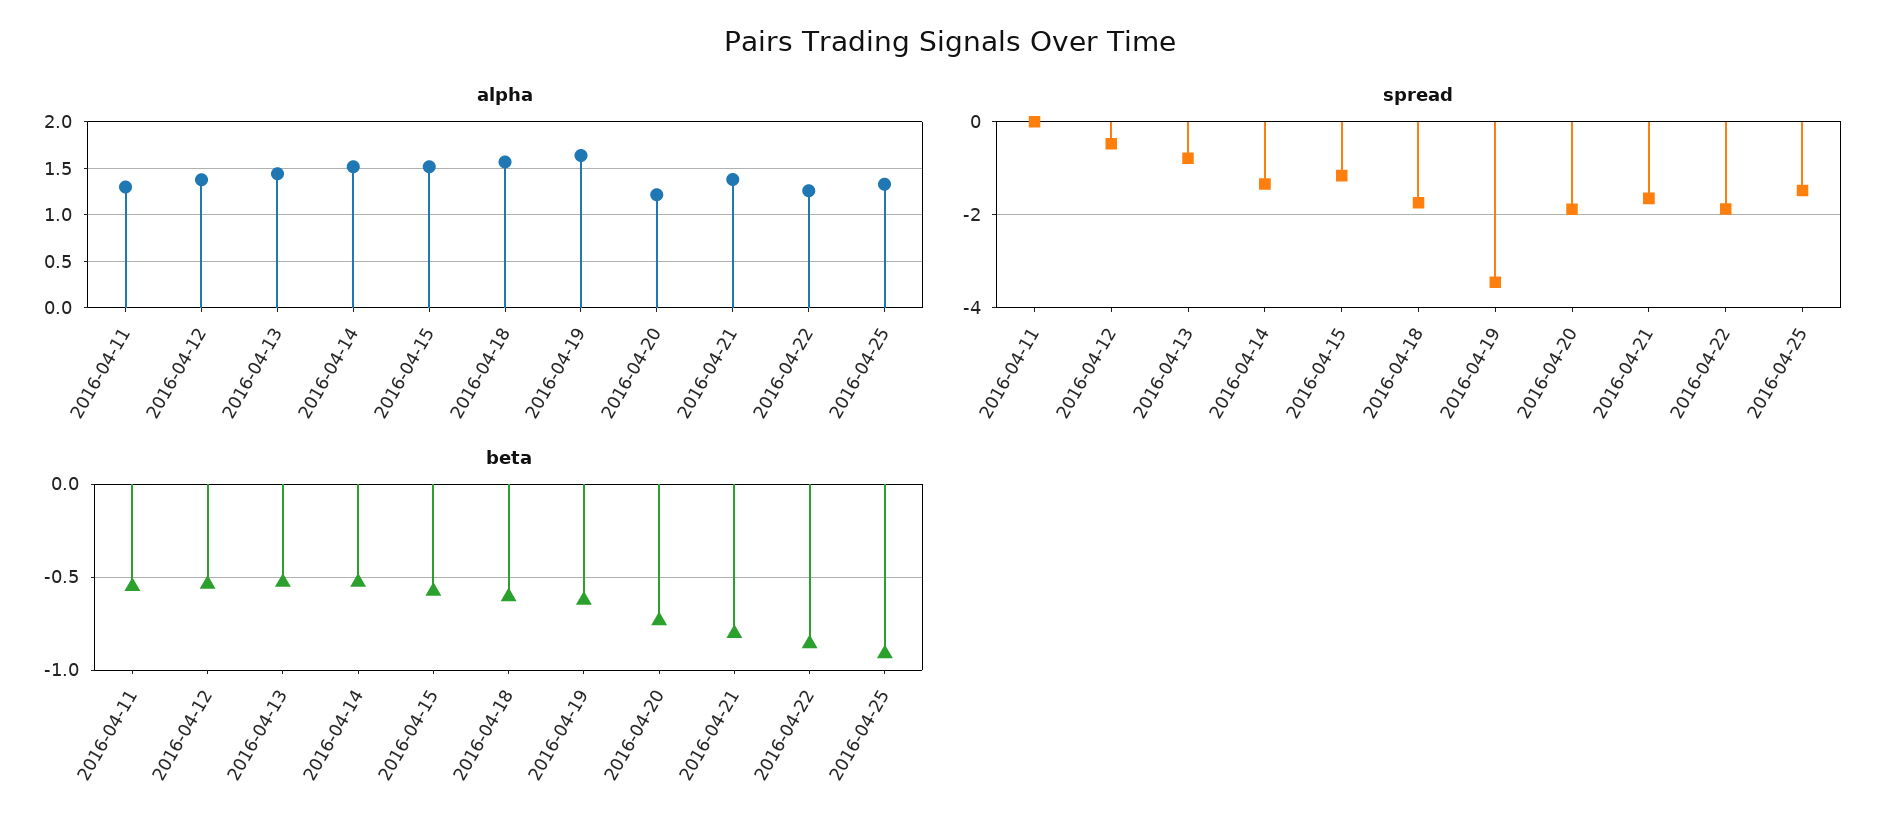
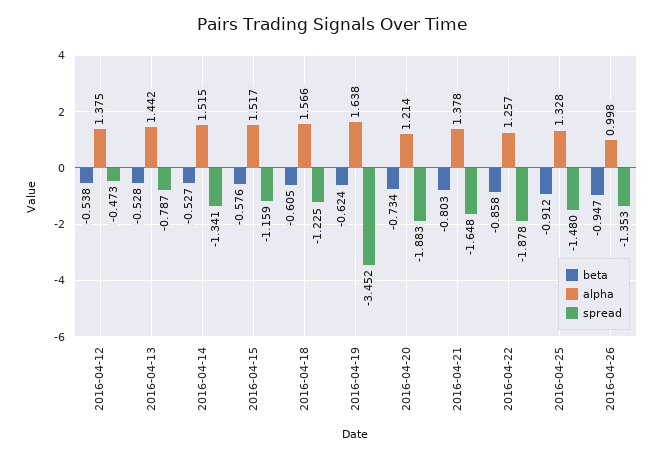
alpha, 2016-04-11: 1.3 -> none
spread, 2016-04-11: 0 -> none
spread, 2016-04-18: -1.8 -> -1.225
beta, 2016-04-11: -0.55 -> none
beta, 2016-04-26: none -> -0.947
alpha, 2016-04-26: none -> 0.998
spread, 2016-04-26: none -> -1.353

